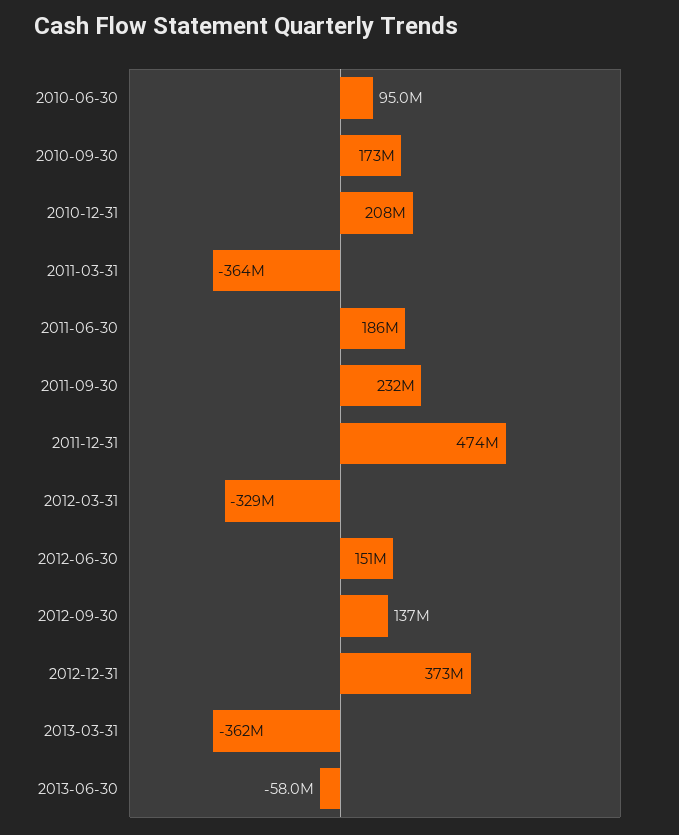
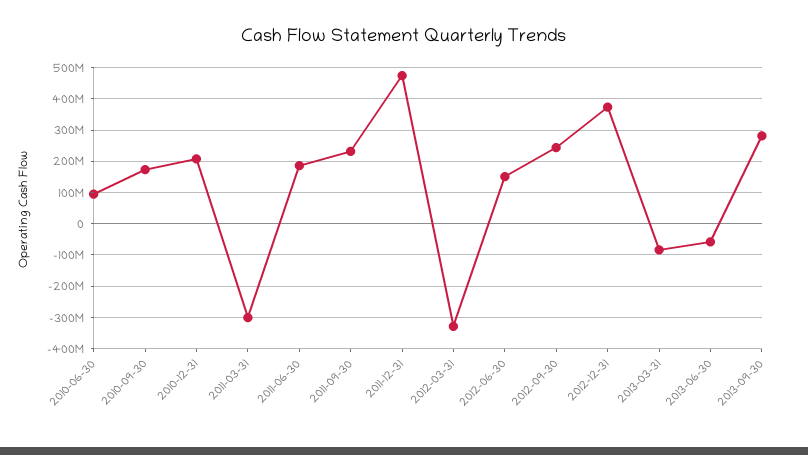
2011-03-31: -364000000 -> -300000000
2012-09-30: 137000000 -> 240000000
2013-03-31: -362000000 -> -80000000
2013-09-30: none -> 280000000

